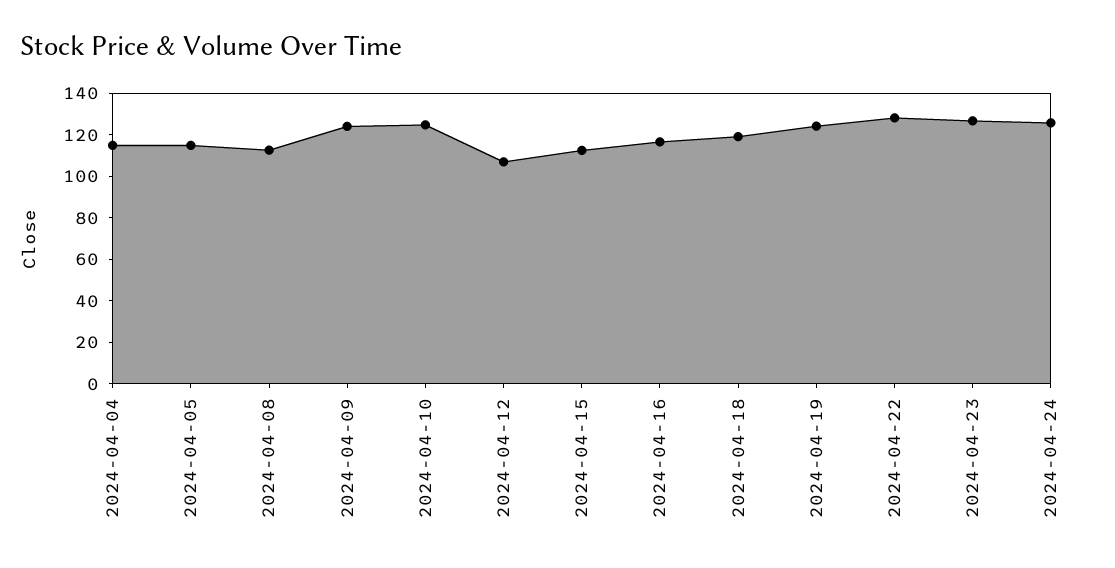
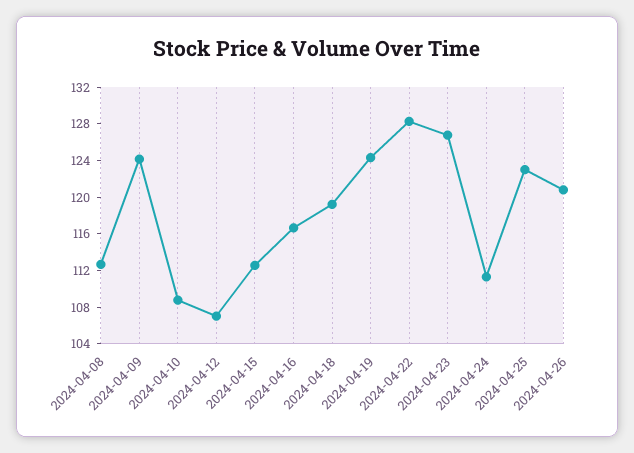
2024-04-04: 115 -> none
2024-04-05: 115 -> none
2024-04-10: 125 -> 109
2024-04-24: 125 -> 111
2024-04-25: none -> 123
2024-04-26: none -> 121

